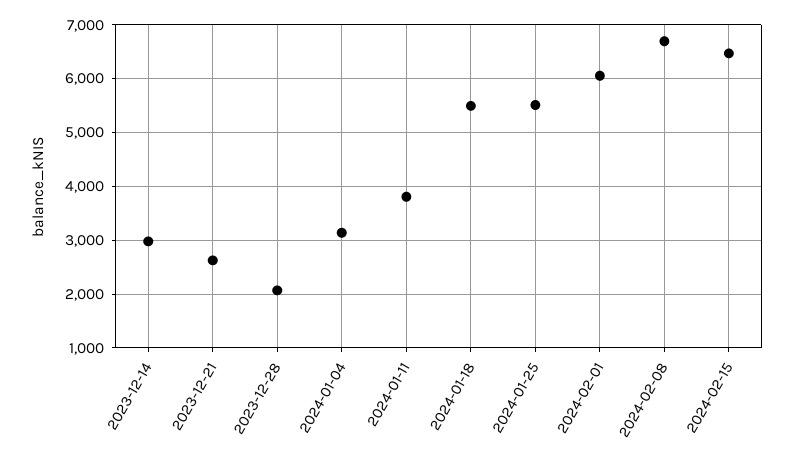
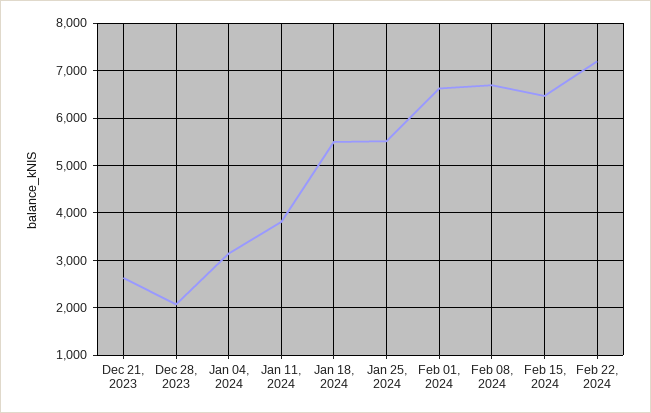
2023-12-14: 3000 -> none
2024-02-01: 6000 -> 6600
Feb 22, 2024: none -> 7200

